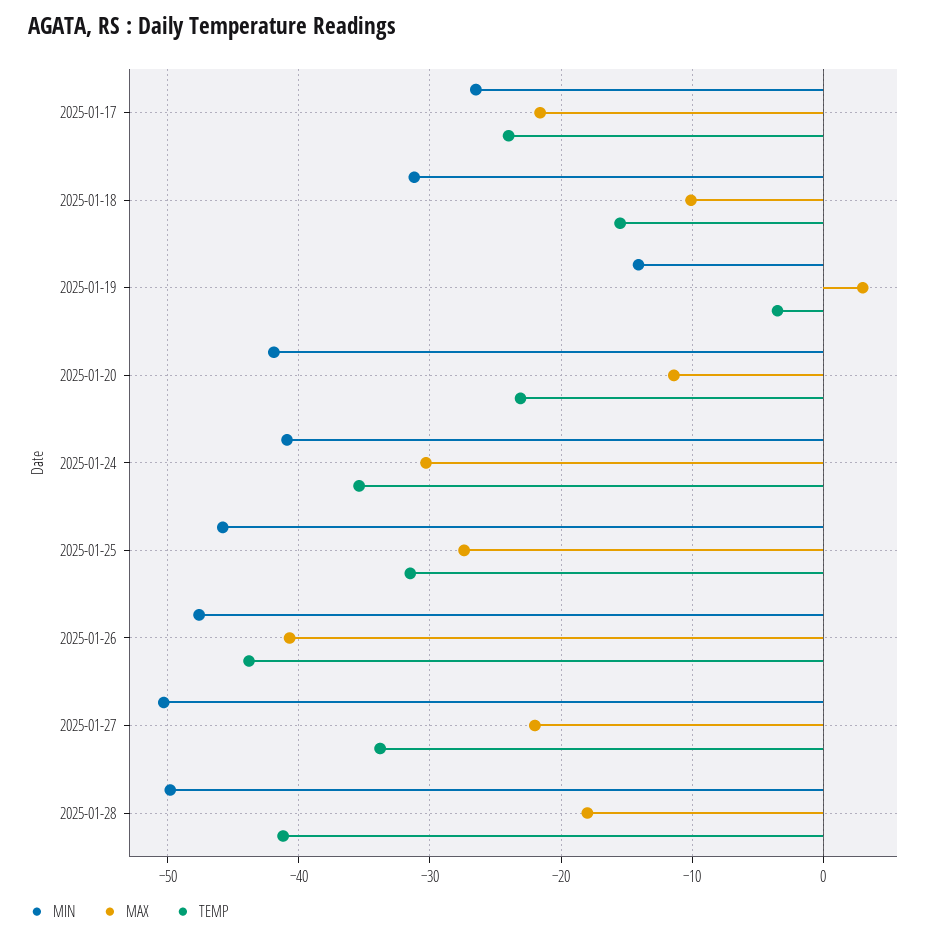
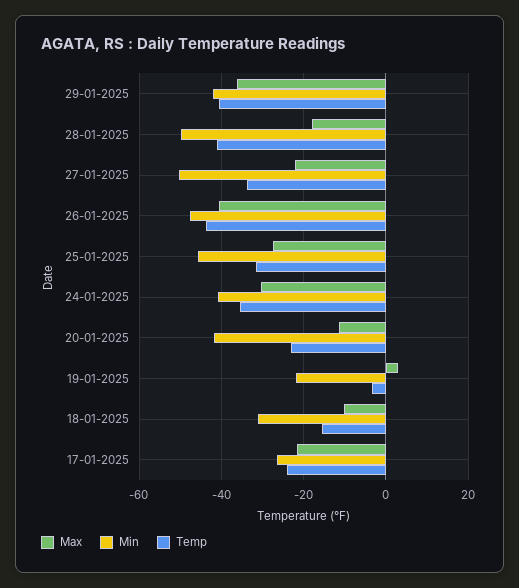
MIN, 2025-01-19: -14 -> -22
MAX, 29-01-2025: none -> -36
MIN, 29-01-2025: none -> -42
TEMP, 29-01-2025: none -> -40

